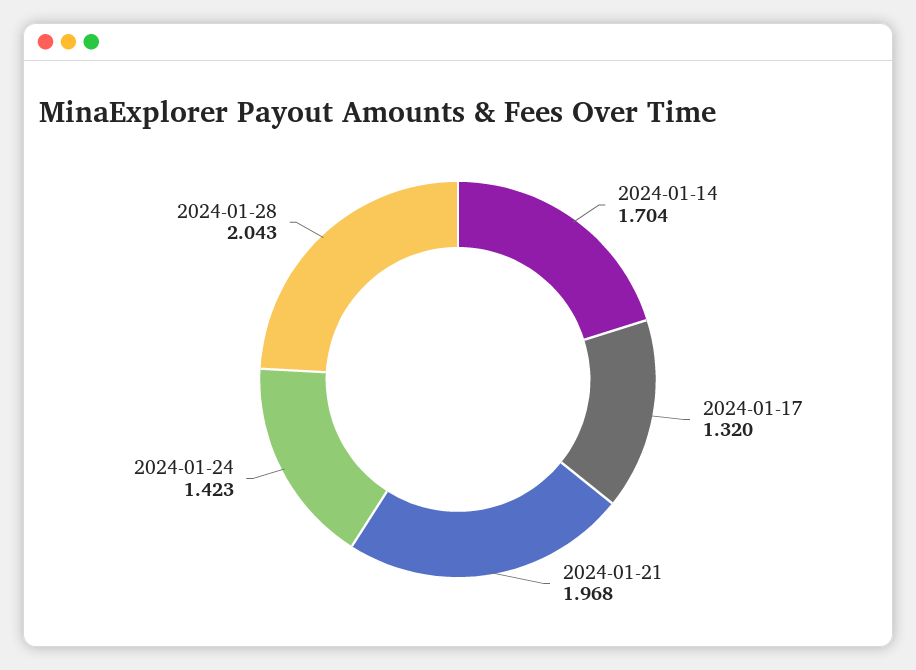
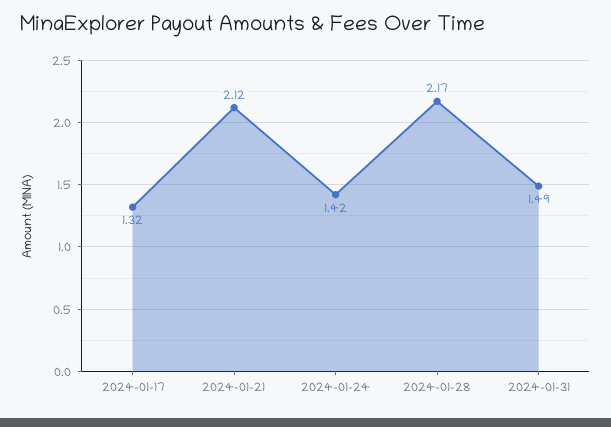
2024-01-14: 1.704 -> none
2024-01-21: 1.968 -> 2.12
2024-01-28: 2.043 -> 2.17
2024-01-31: none -> 1.49

